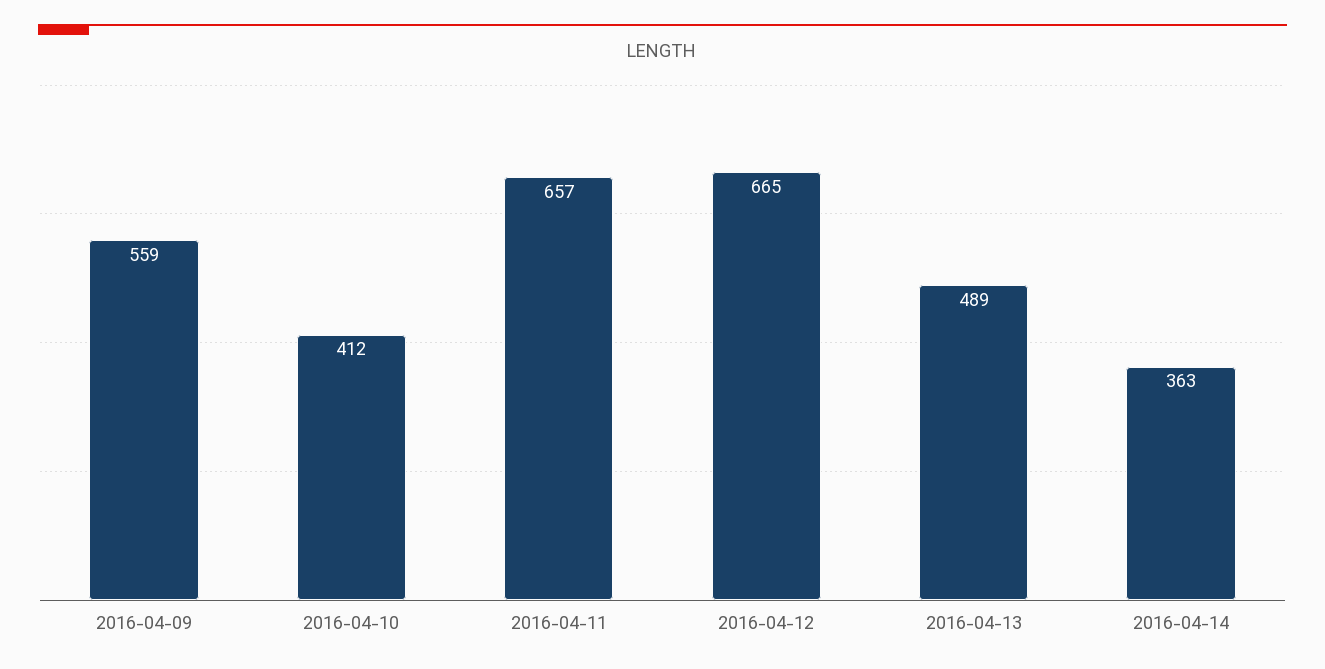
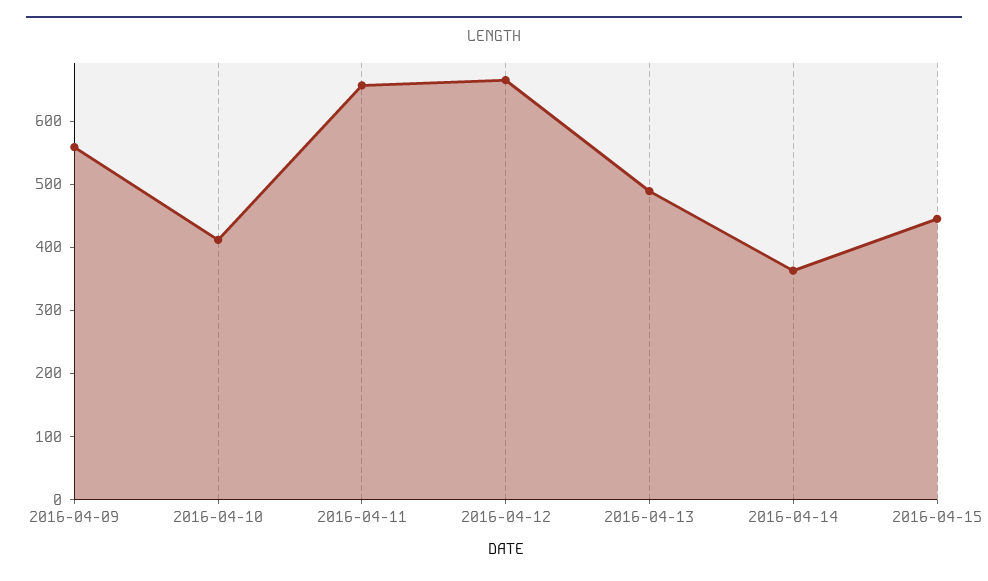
2016-04-15: none -> 440

